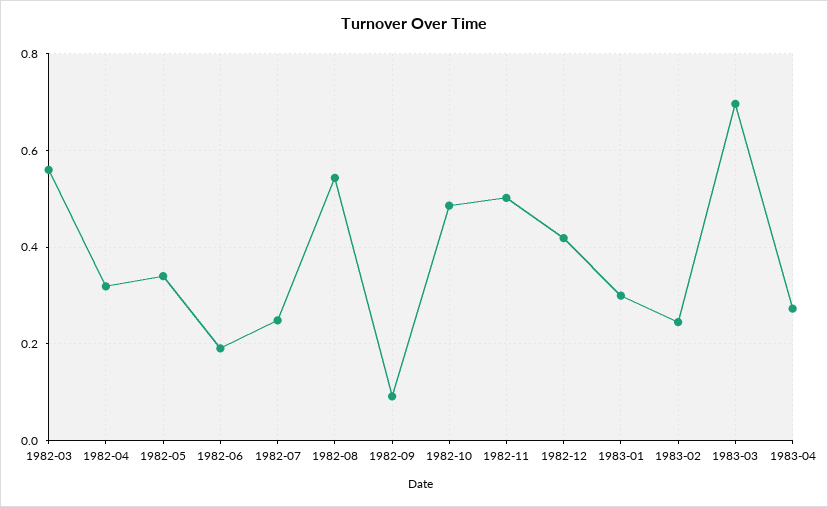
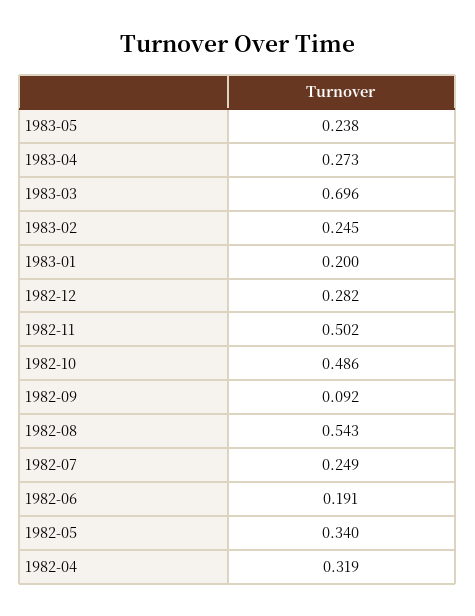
1982-03: 0.56 -> none
1982-12: 0.42 -> 0.282
1983-01: 0.3 -> 0.2
1983-05: none -> 0.238

